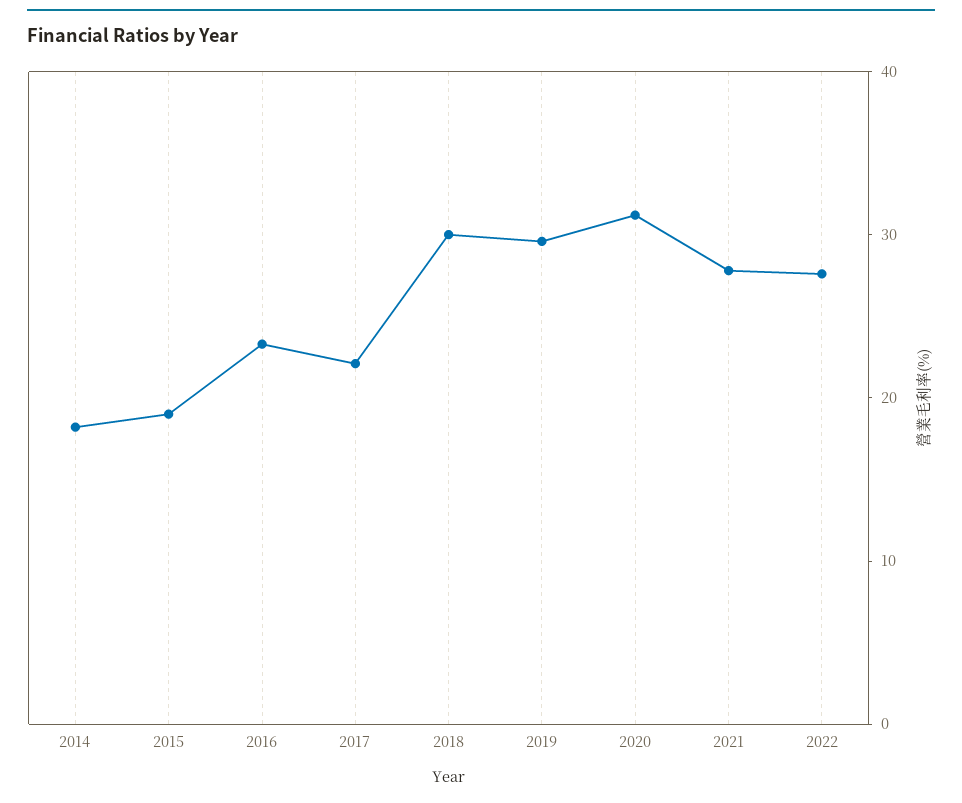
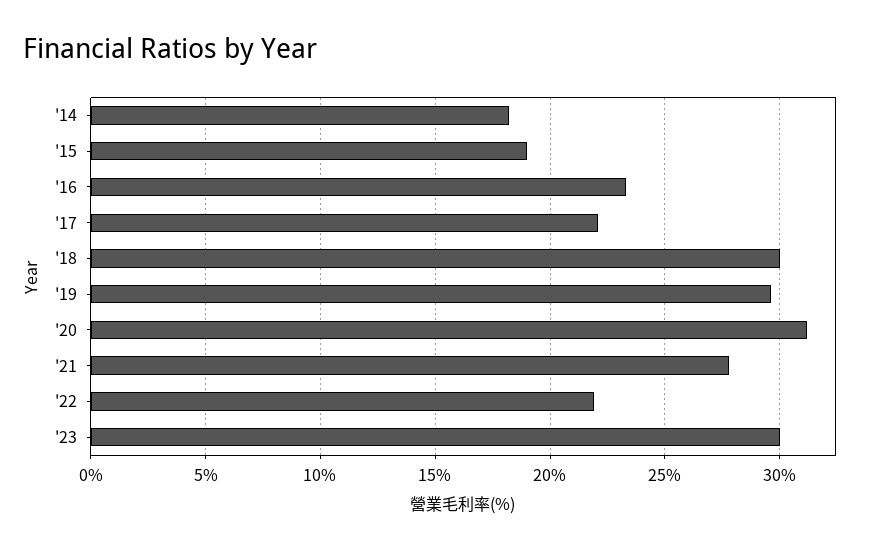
2022: 28 -> 22
'23: none -> 30

